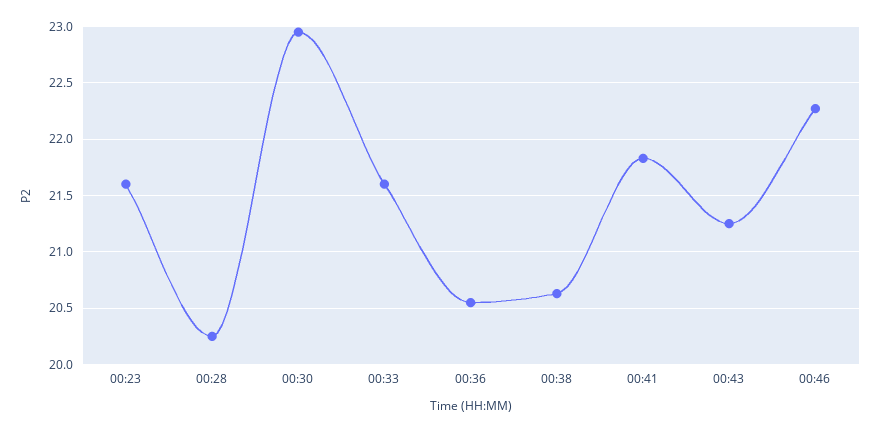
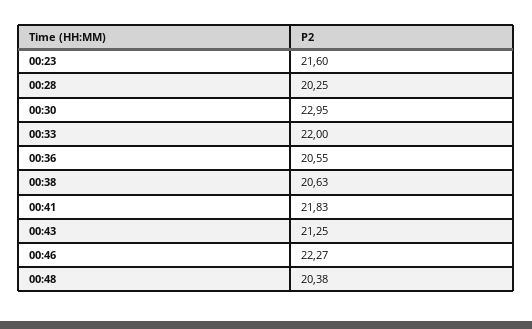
00:33: 21.6 -> 22
00:48: none -> 20.38

